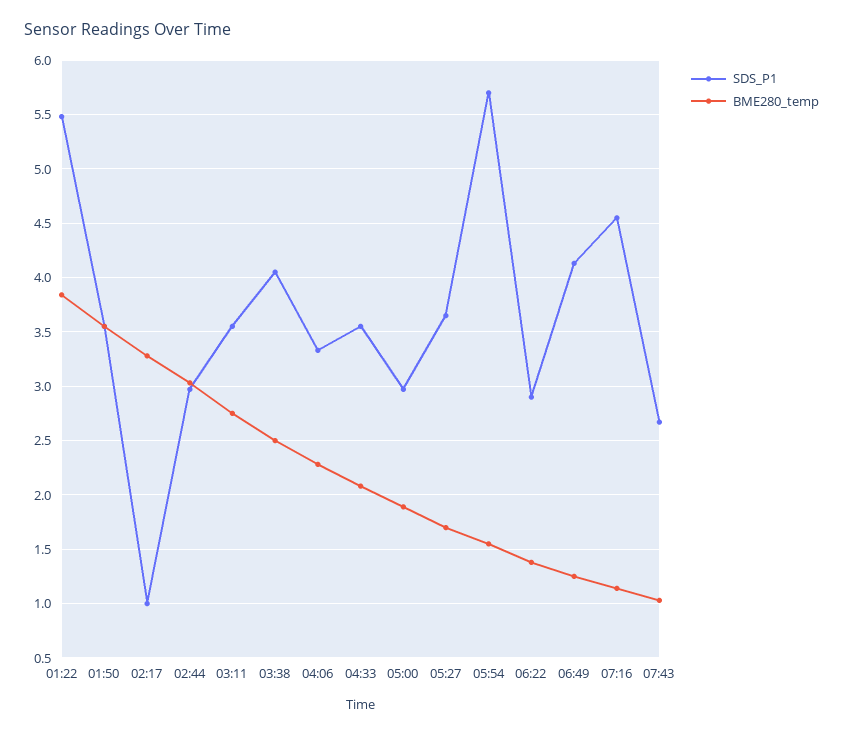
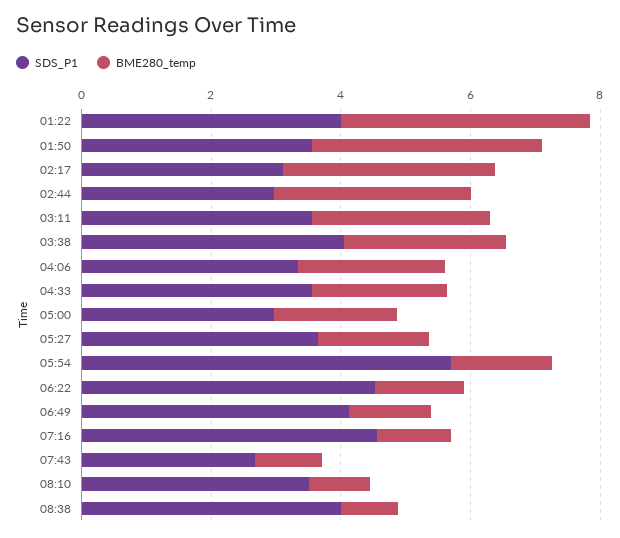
SDS_P1, 01:22: 5.5 -> 4
SDS_P1, 02:17: 1 -> 3
SDS_P1, 06:22: 2.9 -> 4.5
SDS_P1, 08:10: none -> 3.5
BME280_temp, 08:10: none -> 1
SDS_P1, 08:38: none -> 4
BME280_temp, 08:38: none -> 1

